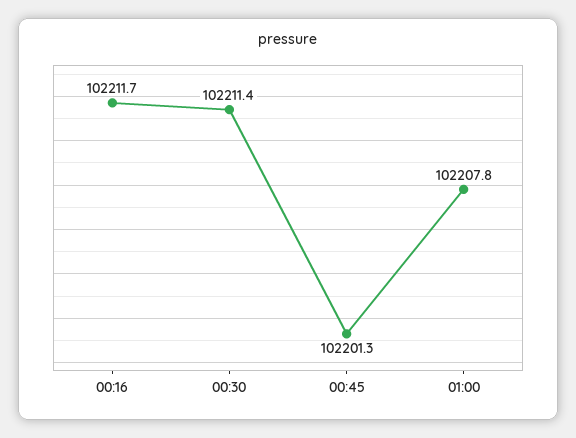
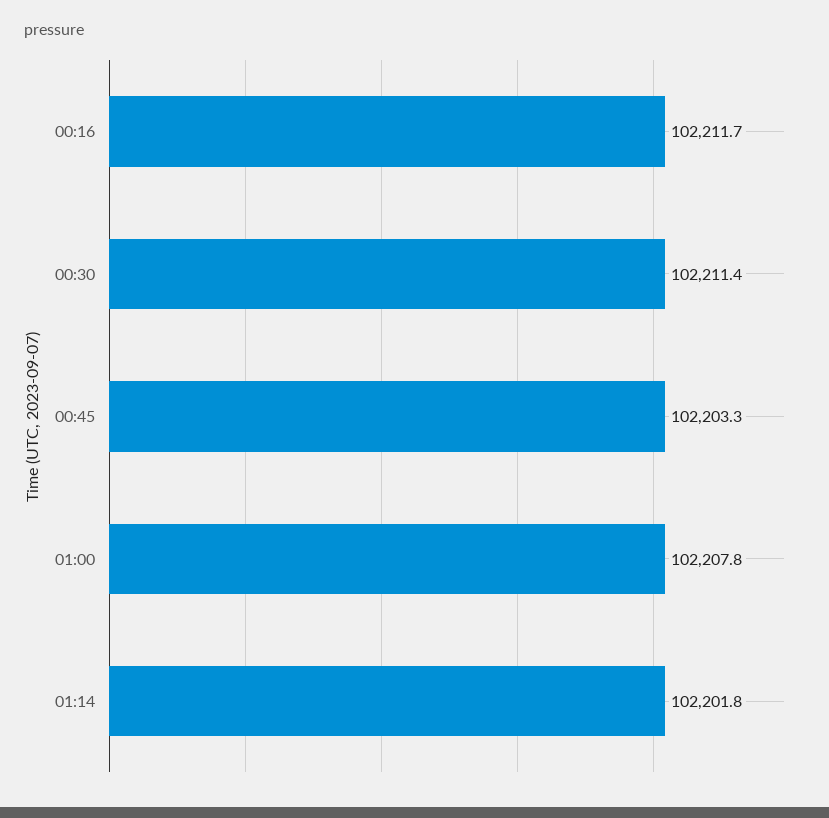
00:45: 102201.3 -> 102203.3
01:14: none -> 102201.8

